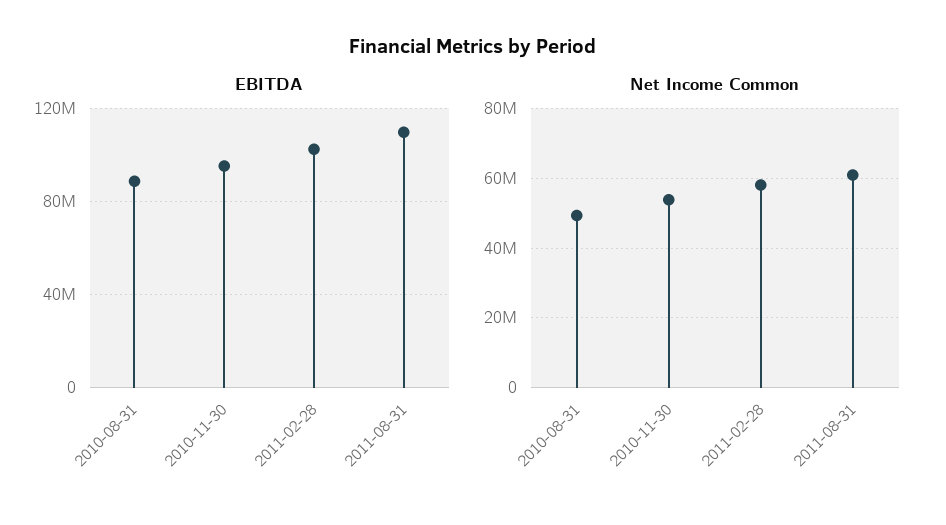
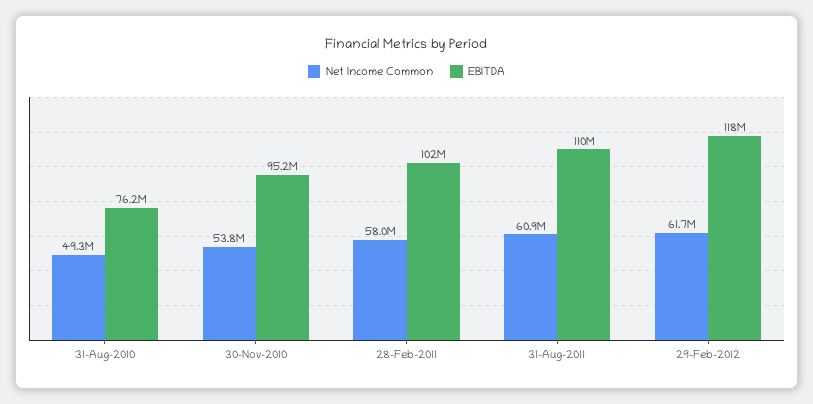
EBITDA, 2010-08-31: 90000000 -> 76200000
Net Income Common, 29-Feb-2012: none -> 61700000
EBITDA, 29-Feb-2012: none -> 118000000

